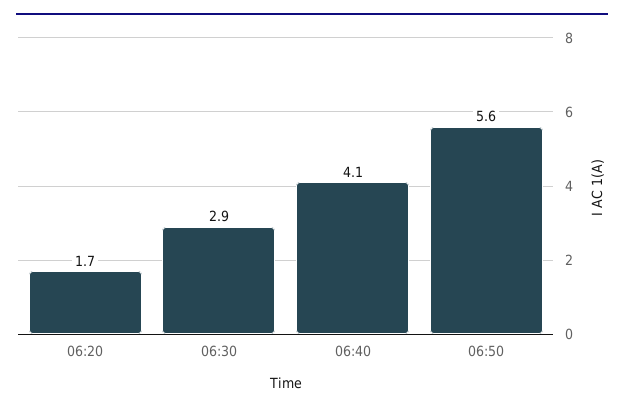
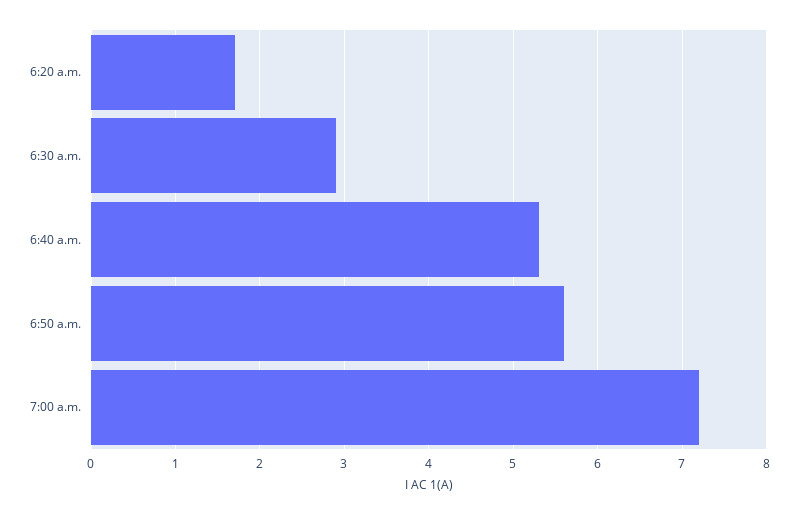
06:40: 4.1 -> 5.3
7:00 a.m.: none -> 7.2

